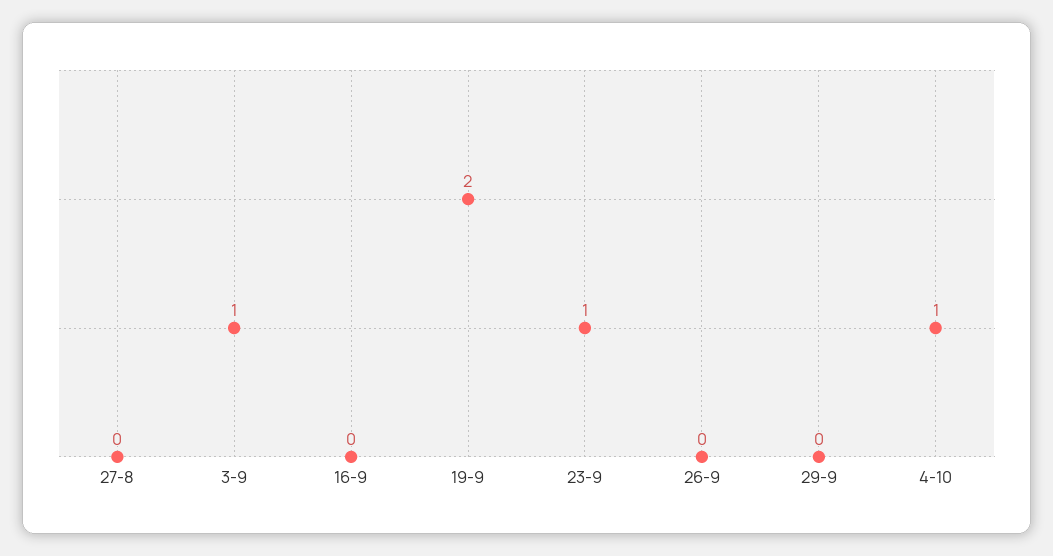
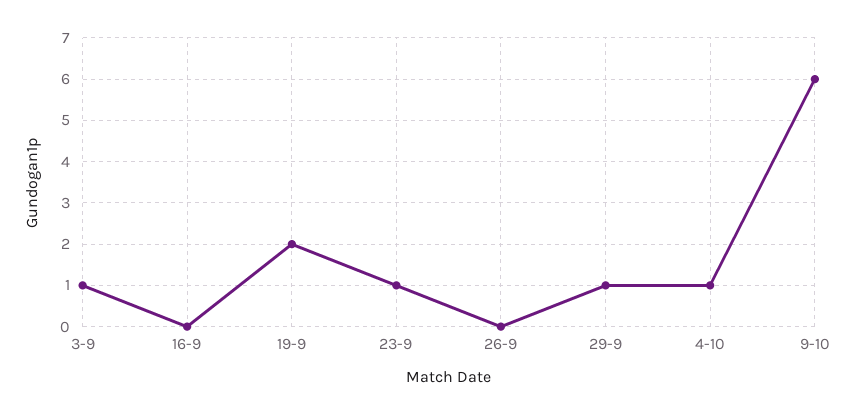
27-8: 0 -> none
29-9: 0 -> 1
9-10: none -> 6

